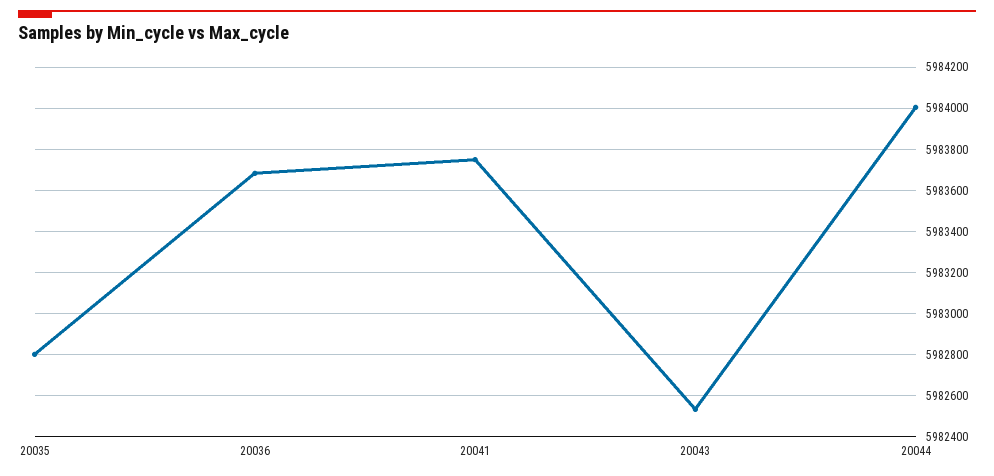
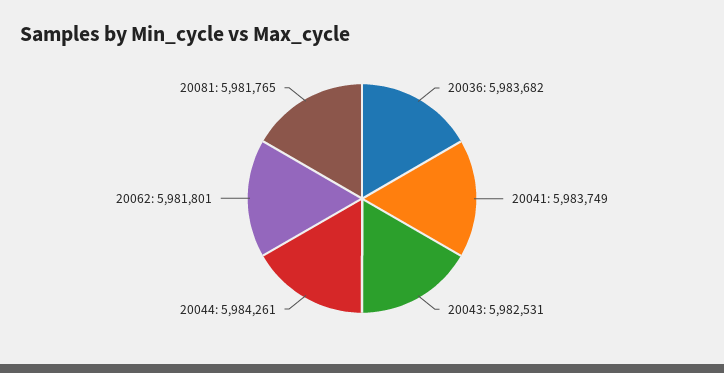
20035: 5982800 -> none
20044: 5984000 -> 5984261
20062: none -> 5981801
20081: none -> 5981765

